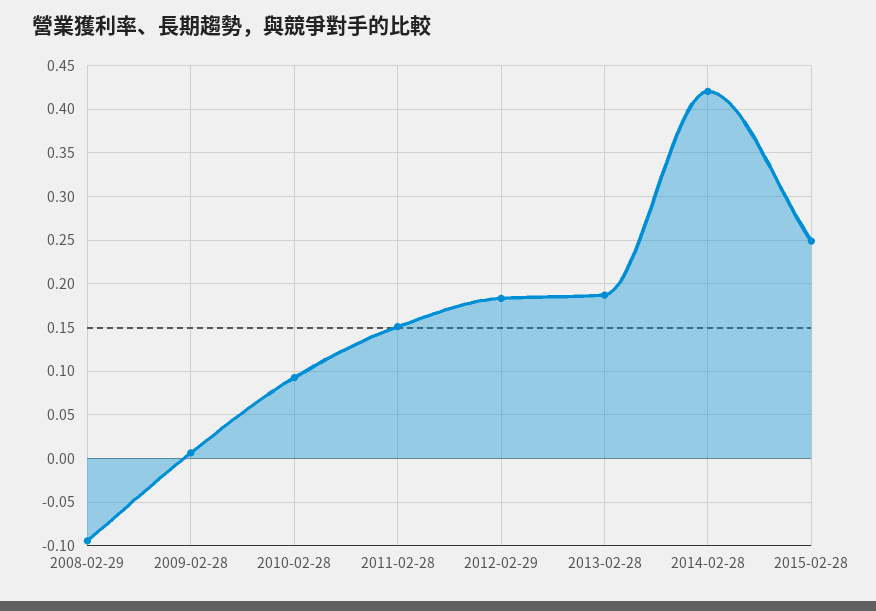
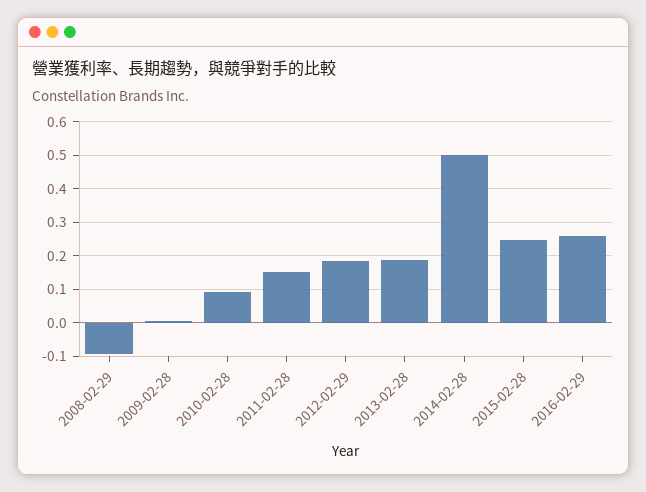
2014-02-28: 0.42 -> 0.5
2016-02-29: none -> 0.26

